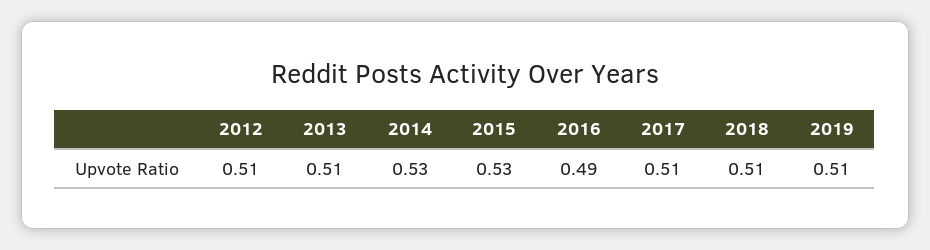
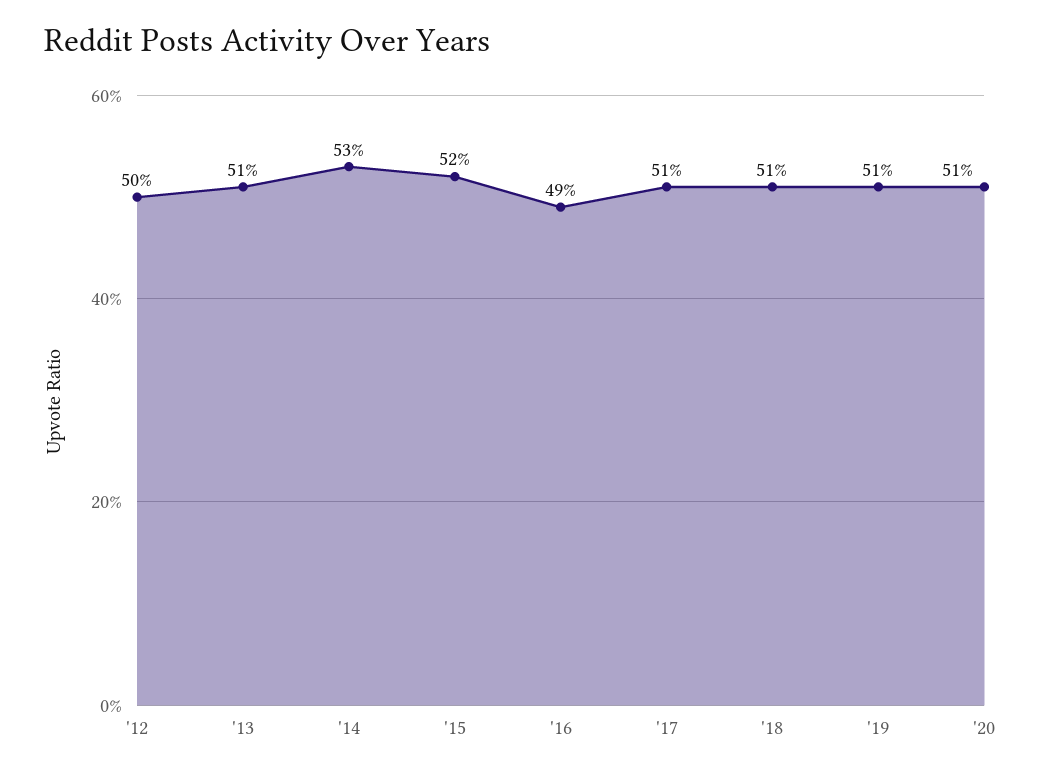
2012: 0.51 -> 0.5
2015: 0.53 -> 0.52
'20: none -> 0.51

